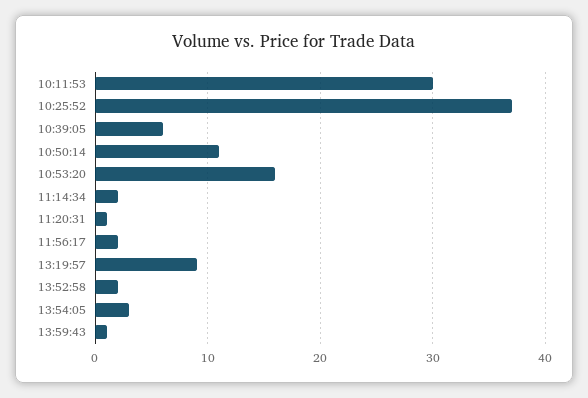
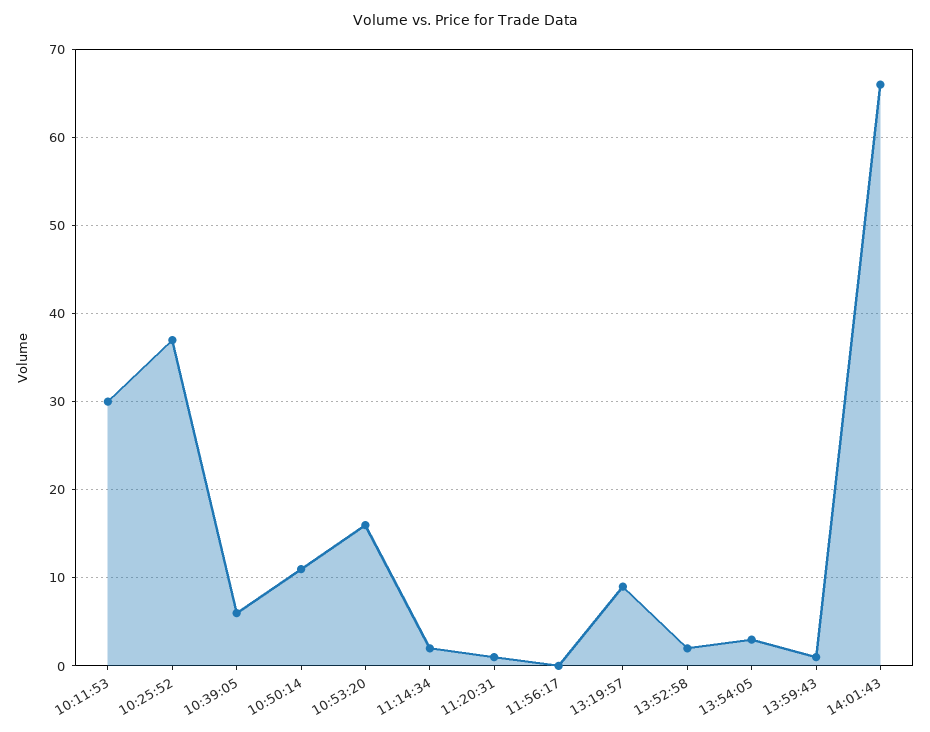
11:56:17: 2 -> 0
14:01:43: none -> 66

